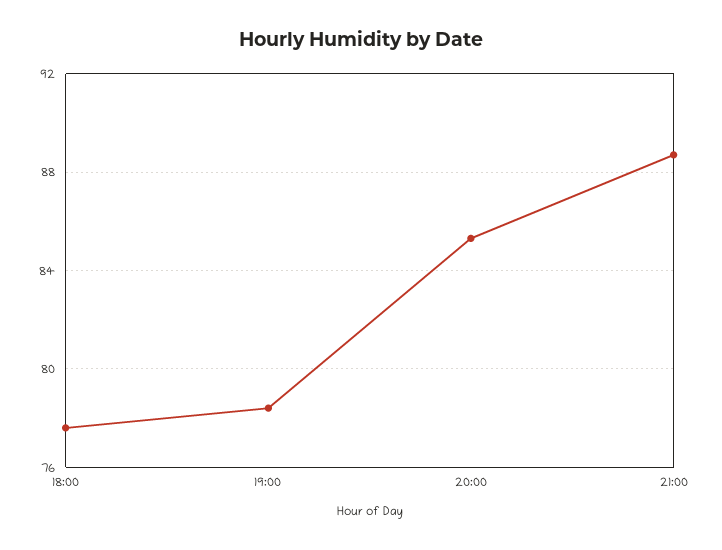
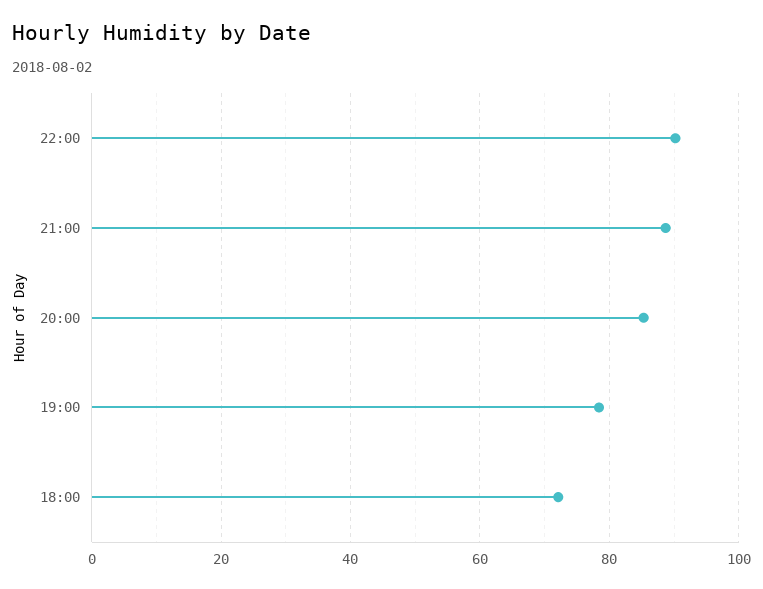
18:00: 77.5 -> 72
22:00: none -> 90

